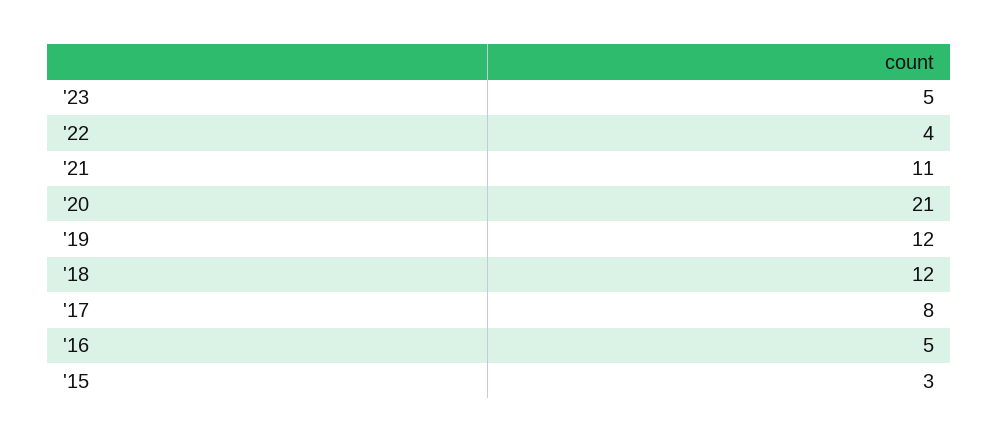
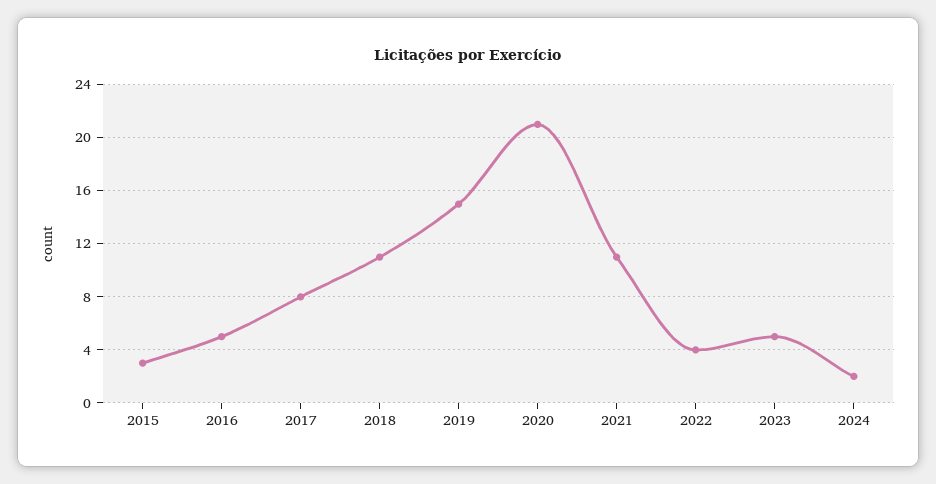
'19: 12 -> 15
'18: 12 -> 11
2024: none -> 2

